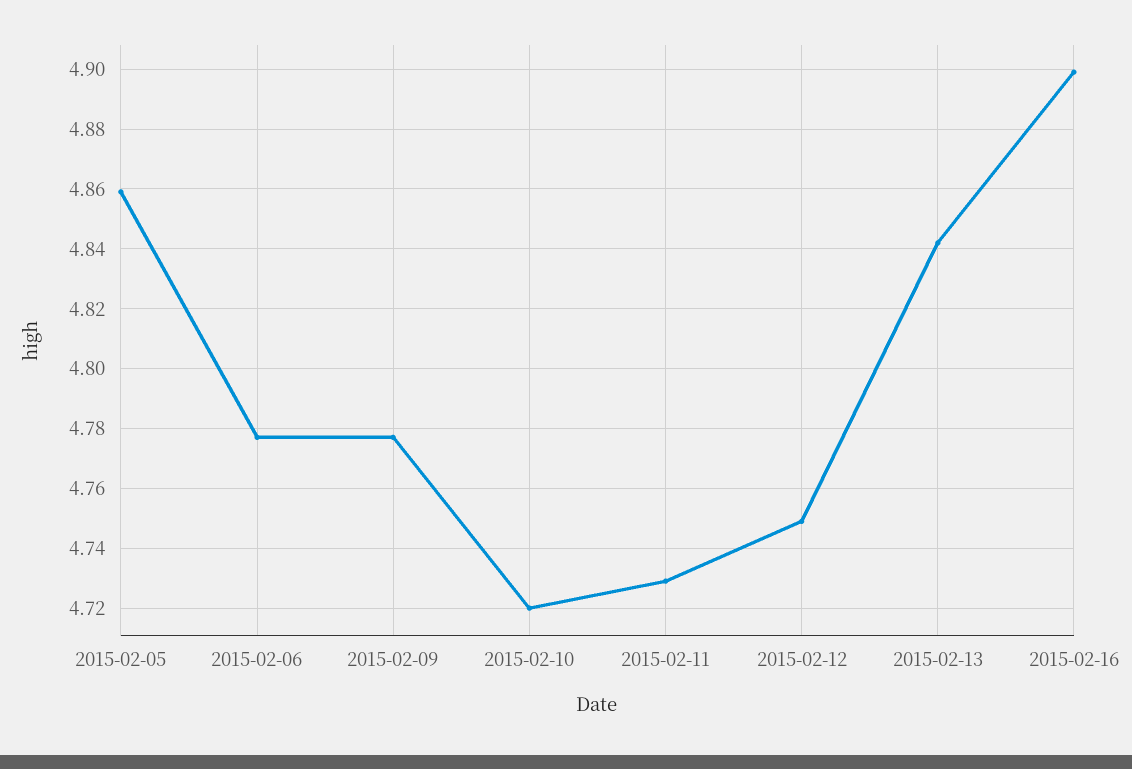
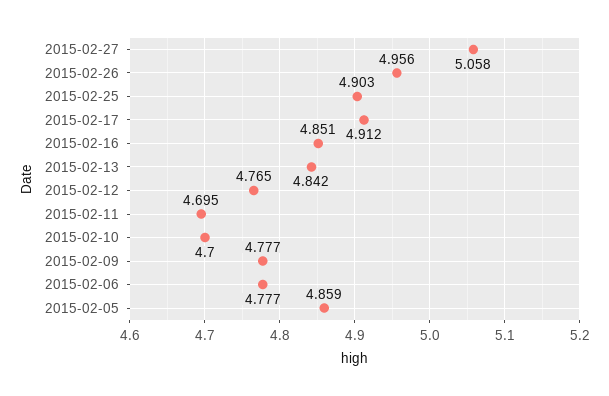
2015-02-10: 4.72 -> 4.7
2015-02-11: 4.73 -> 4.695
2015-02-12: 4.75 -> 4.765
2015-02-16: 4.9 -> 4.851
2015-02-27: none -> 5.058
2015-02-26: none -> 4.956
2015-02-25: none -> 4.903
2015-02-17: none -> 4.912

